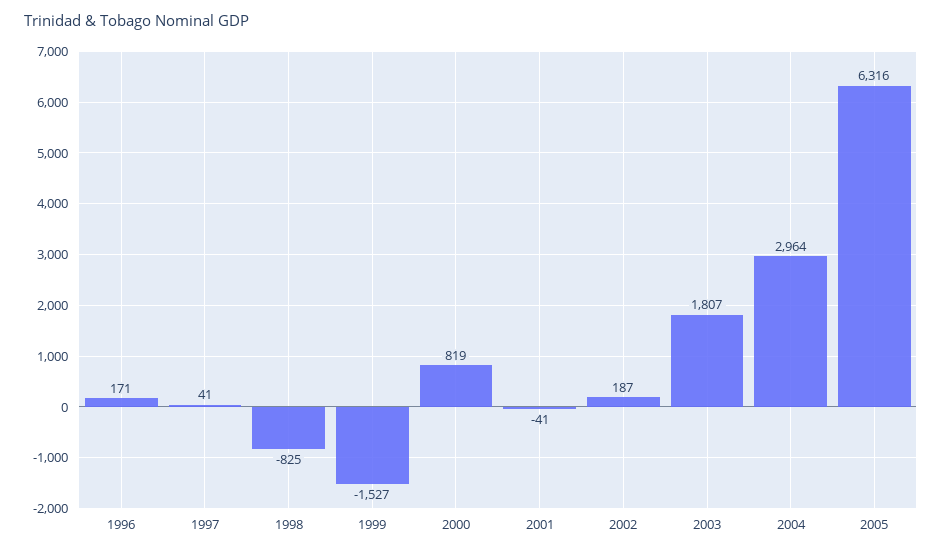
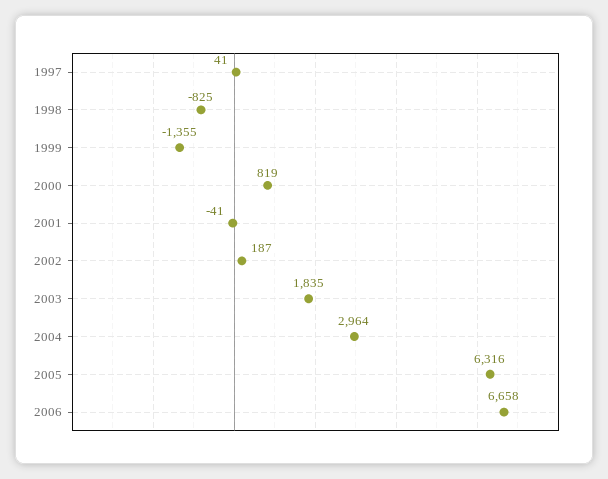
1996: 171 -> none
1999: -1527 -> -1355
2003: 1807 -> 1835
2006: none -> 6658

